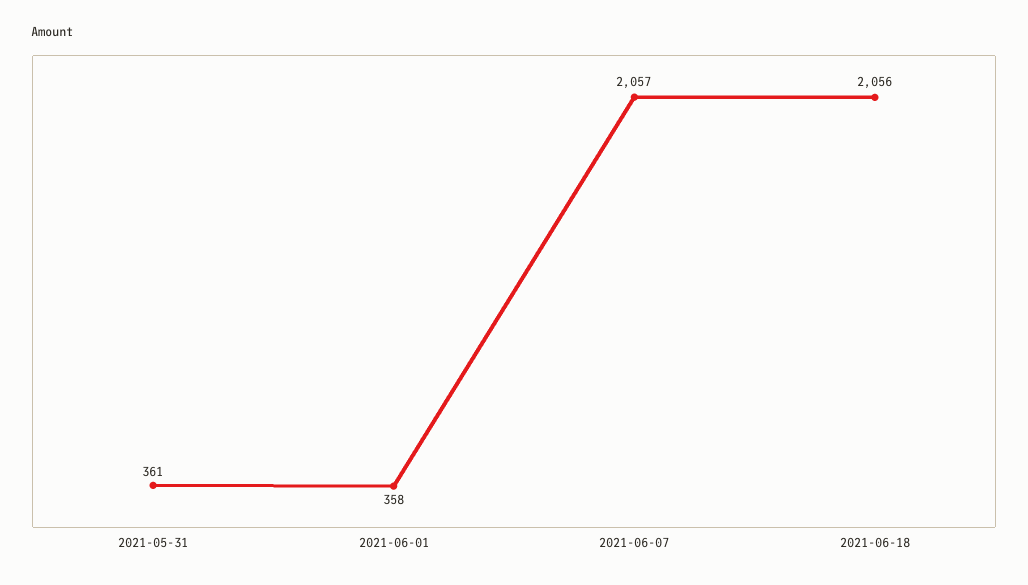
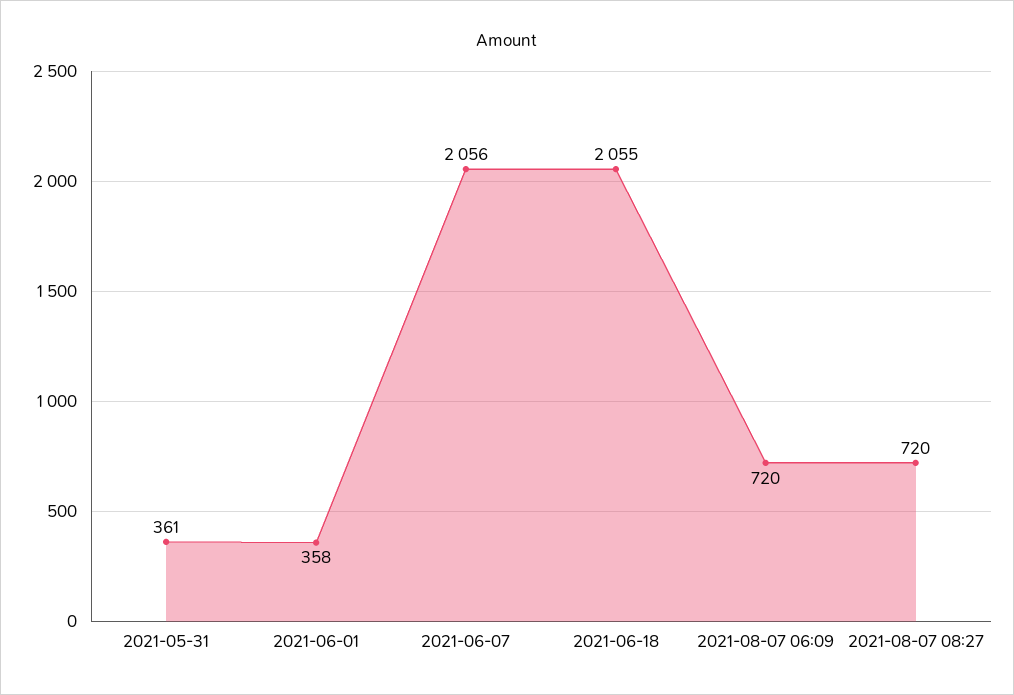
2021-06-07: 2057 -> 2056
2021-06-18: 2056 -> 2055
2021-08-07 06:09: none -> 720
2021-08-07 08:27: none -> 720

